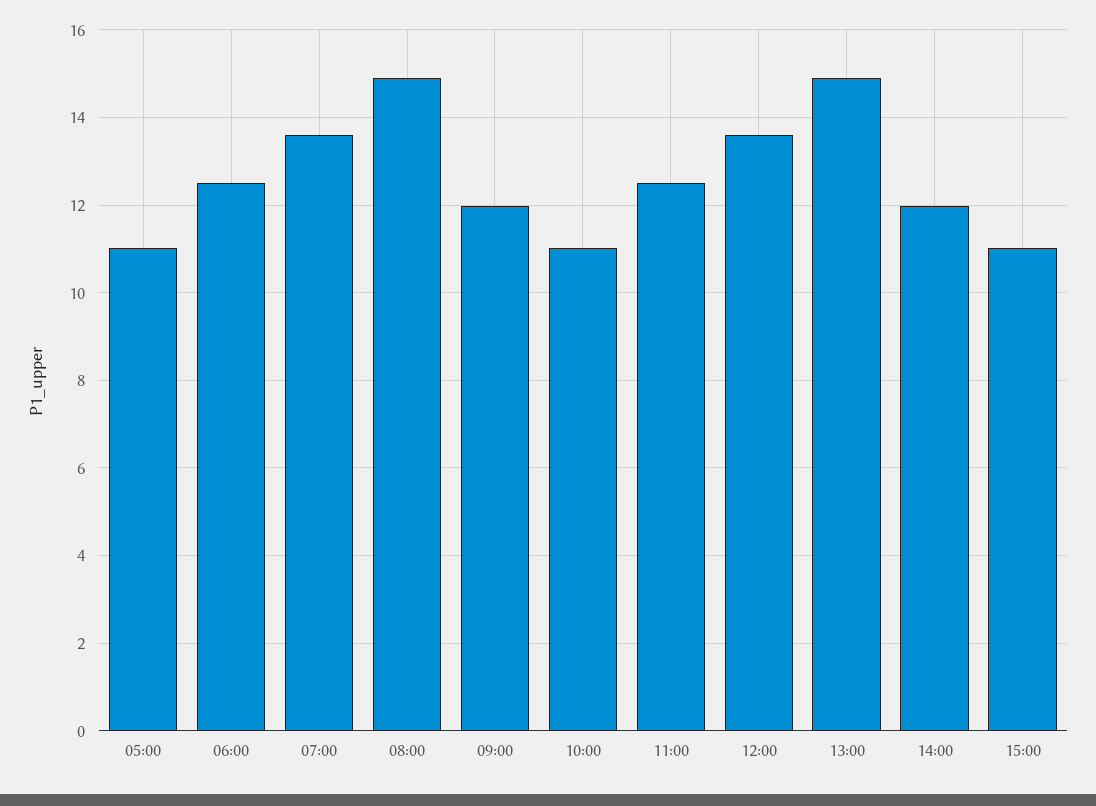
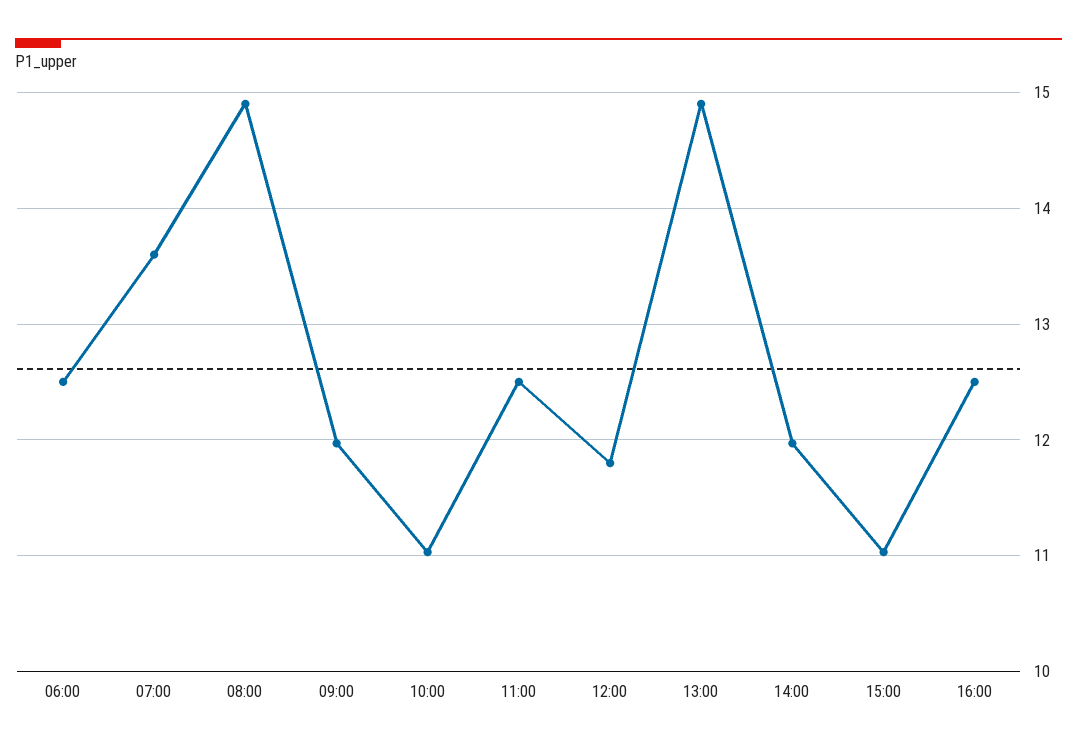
05:00: 11 -> none
12:00: 13.6 -> 11.8
16:00: none -> 12.5

